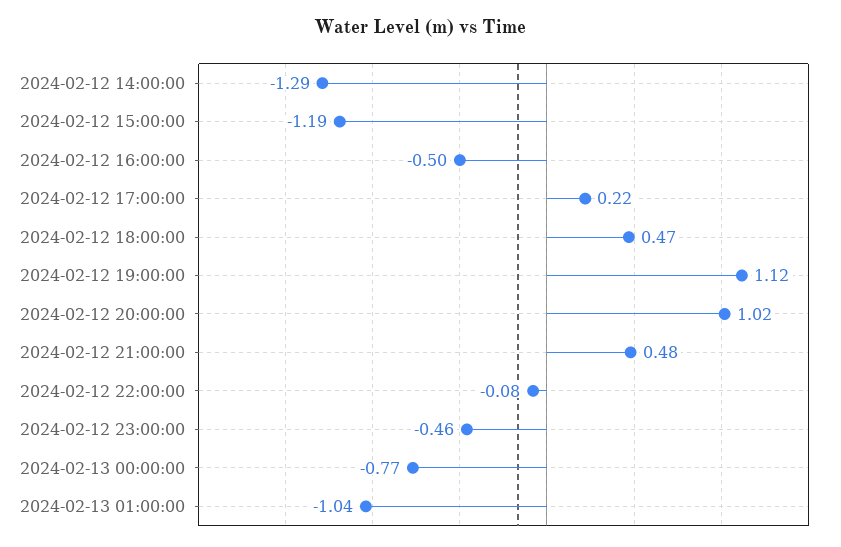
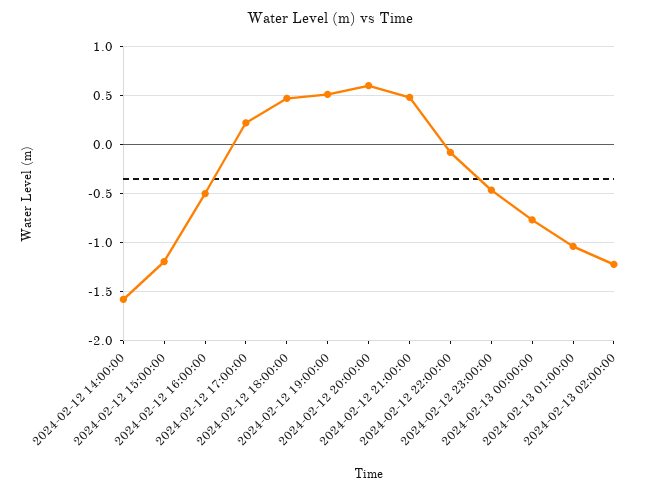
2024-02-12 14:00:00: -1.29 -> -1.6
2024-02-12 19:00:00: 1.12 -> 0.5
2024-02-12 20:00:00: 1.02 -> 0.6
2024-02-13 02:00:00: none -> -1.2

